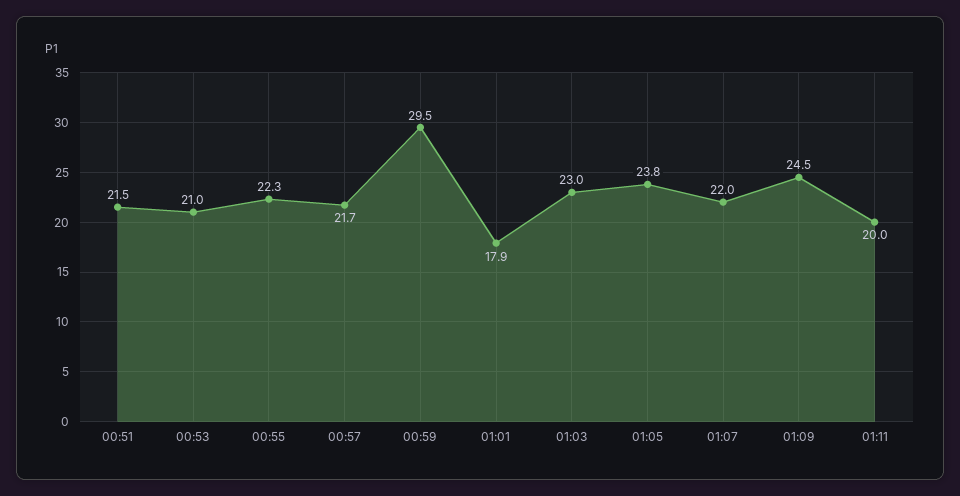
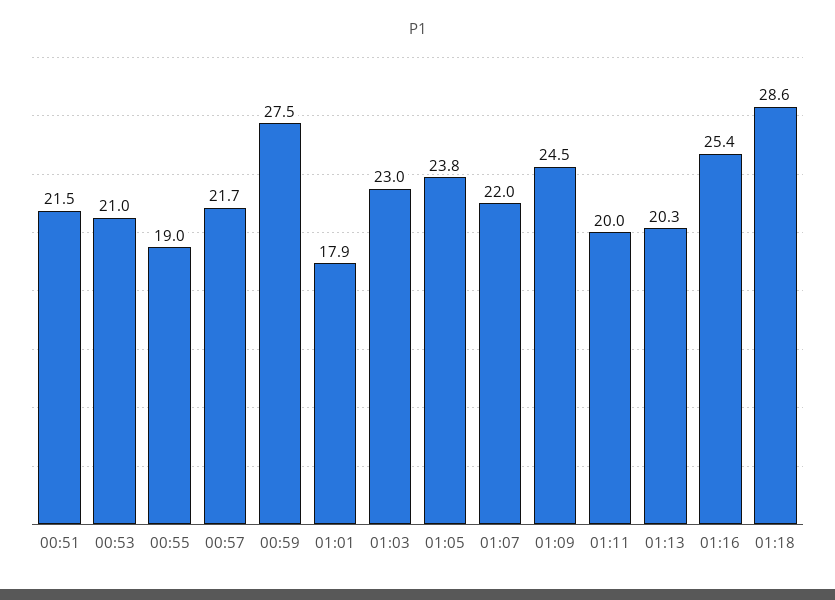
00:55: 22.3 -> 19
00:59: 29.5 -> 27.5
01:13: none -> 20.3
01:16: none -> 25.4
01:18: none -> 28.6

